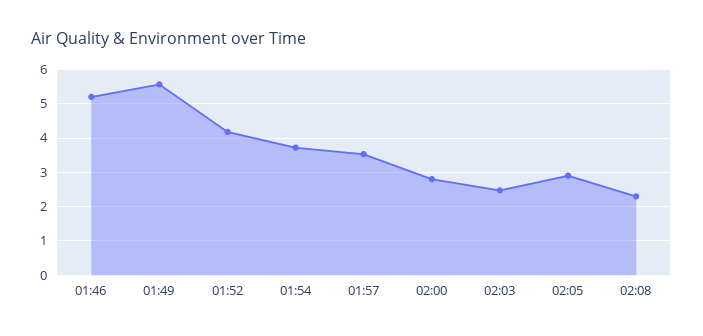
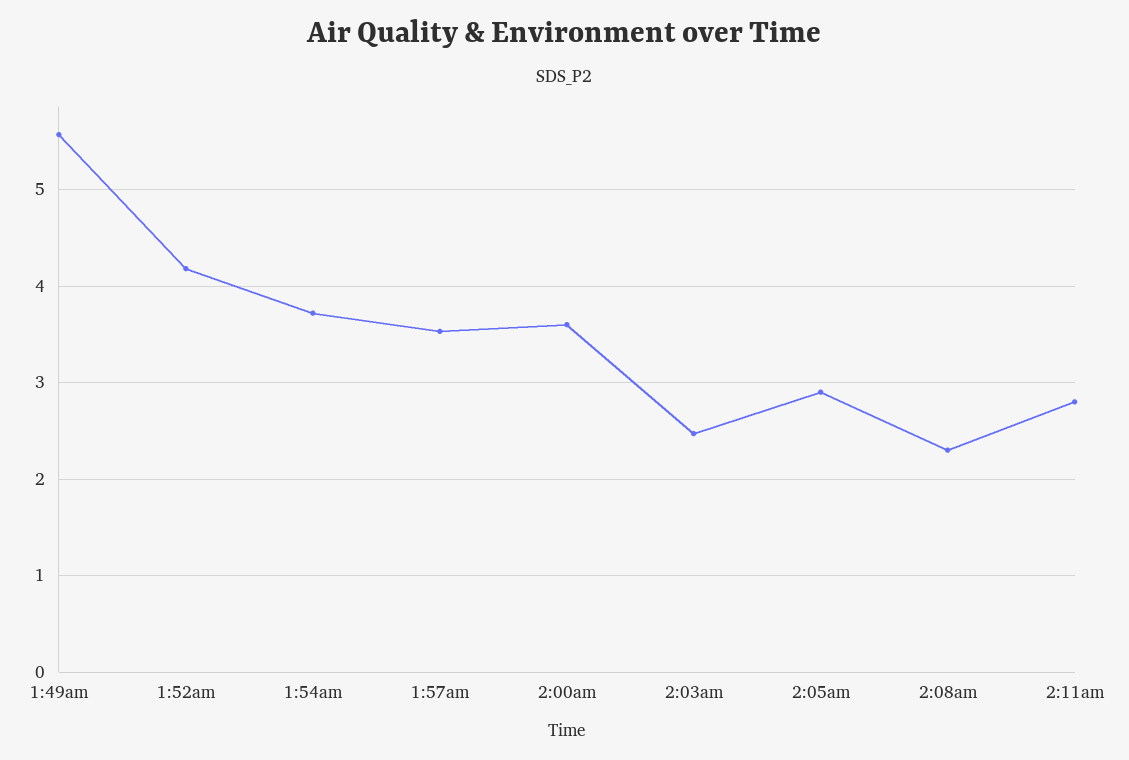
01:46: 5.2 -> none
02:00: 2.8 -> 3.6
2:11am: none -> 2.8

